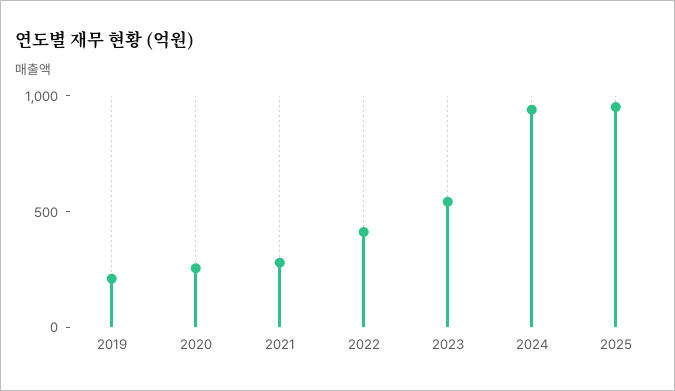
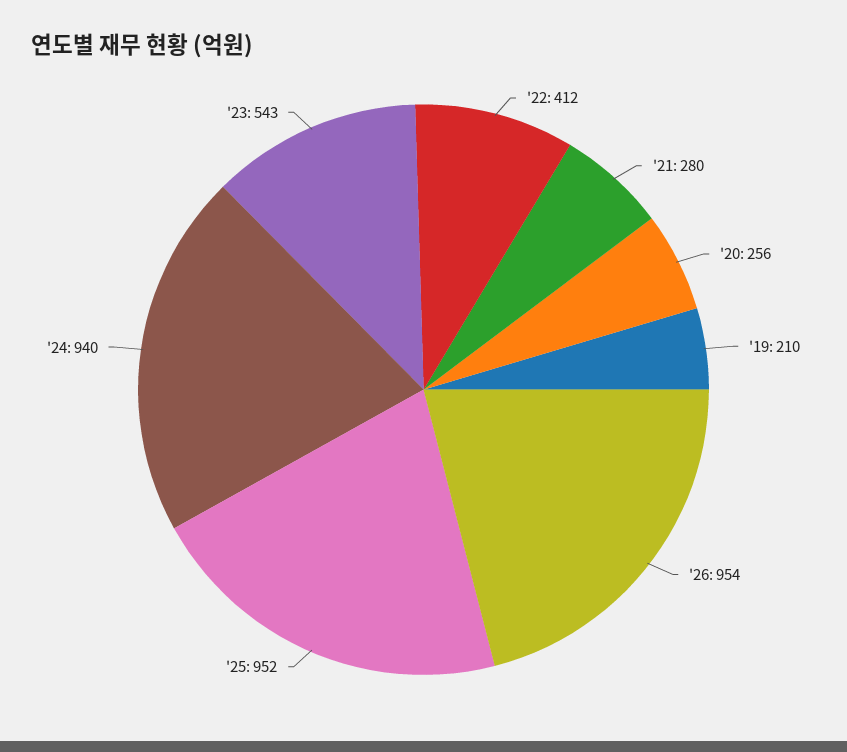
'26: none -> 954

